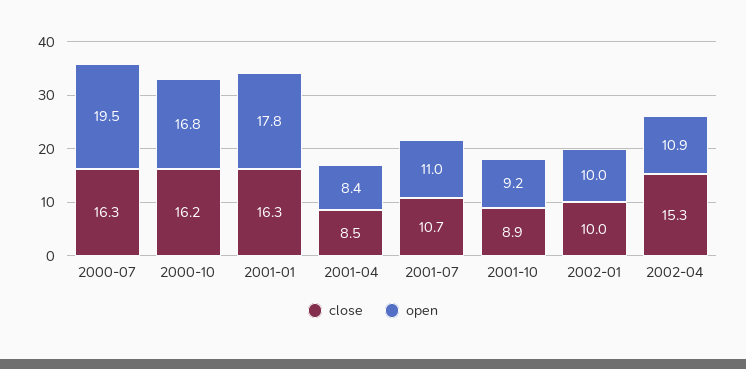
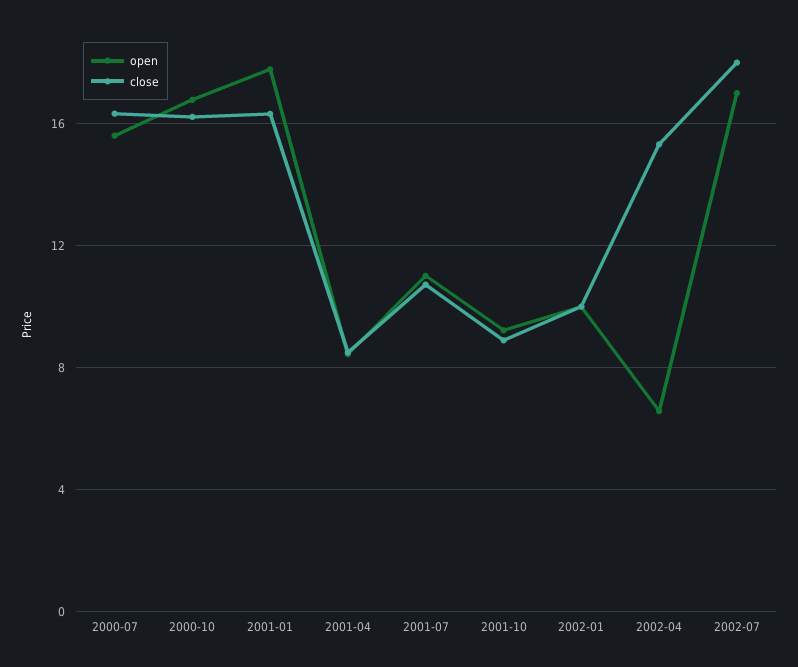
open, 2000-07: 19.5 -> 15.5
open, 2002-04: 10.9 -> 6.5
open, 2002-07: none -> 17
close, 2002-07: none -> 18

